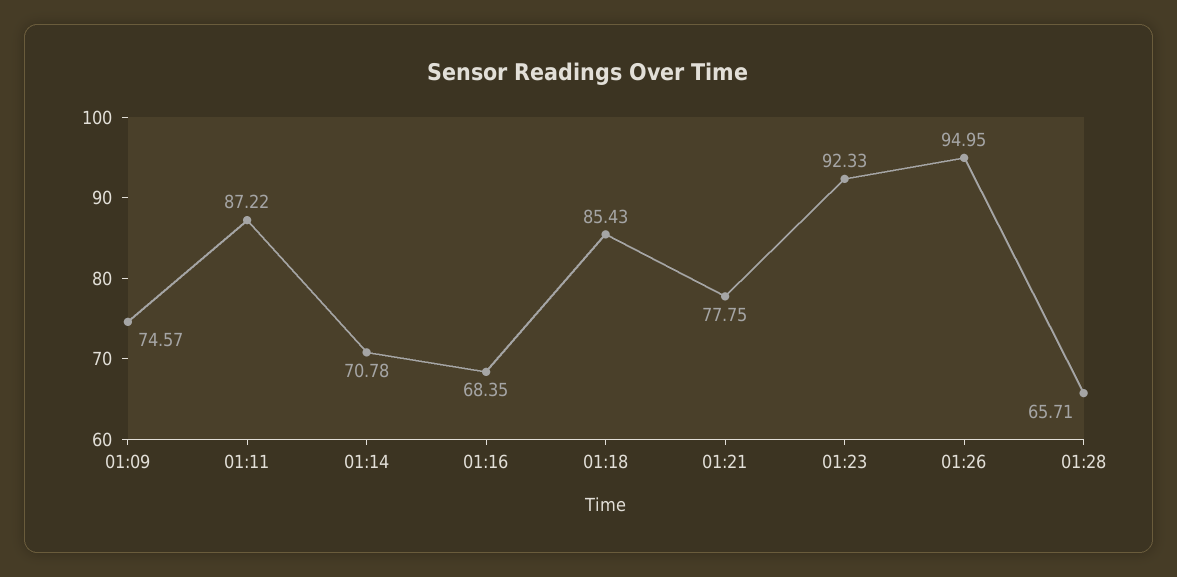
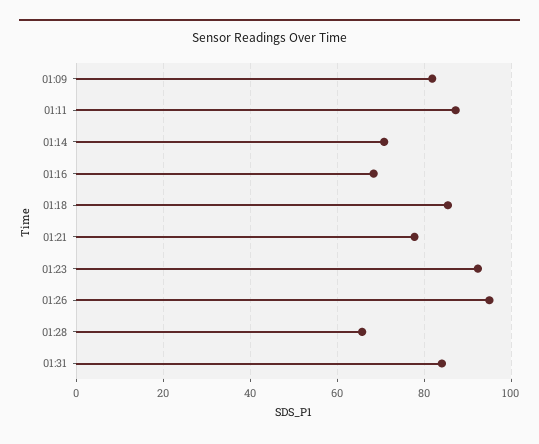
01:09: 74.57 -> 82
01:31: none -> 84

